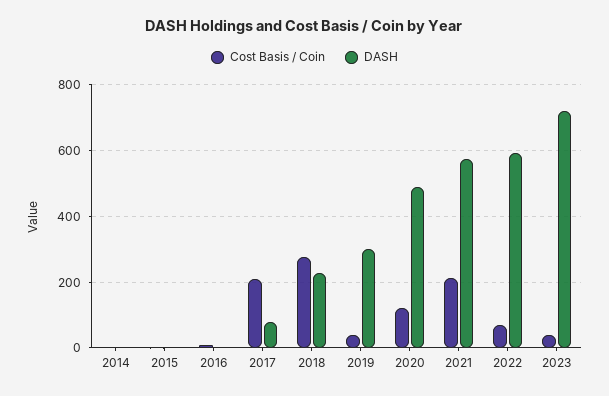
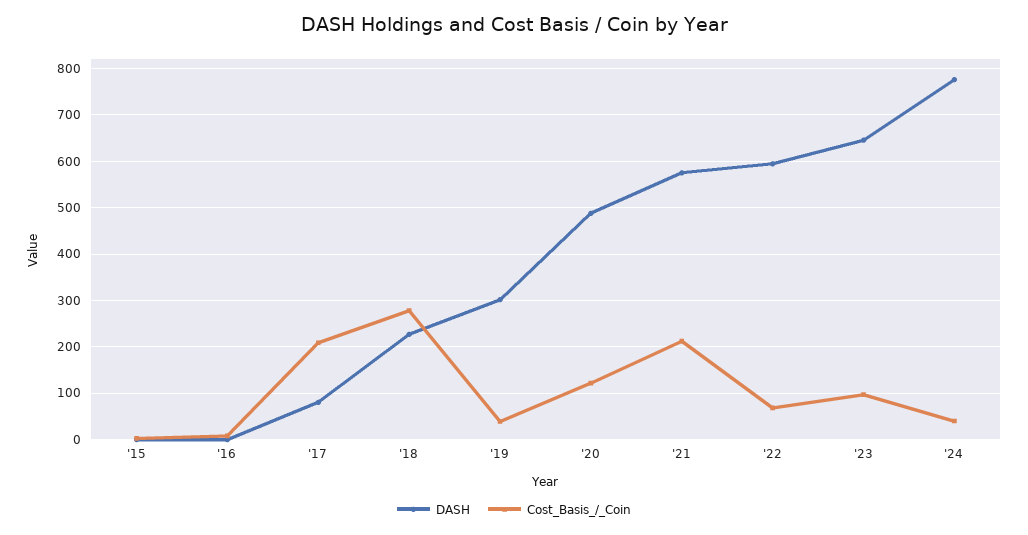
Cost Basis / Coin, 2014: 0 -> none
DASH, 2014: 0 -> none
Cost Basis / Coin, 2023: 40 -> 100
DASH, 2023: 720 -> 640
DASH, '24: none -> 780
Cost Basis / Coin, '24: none -> 40

